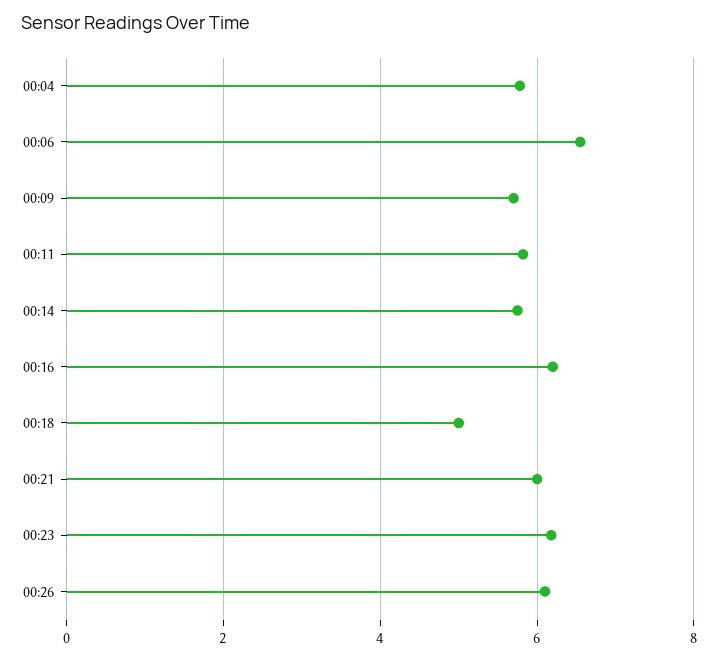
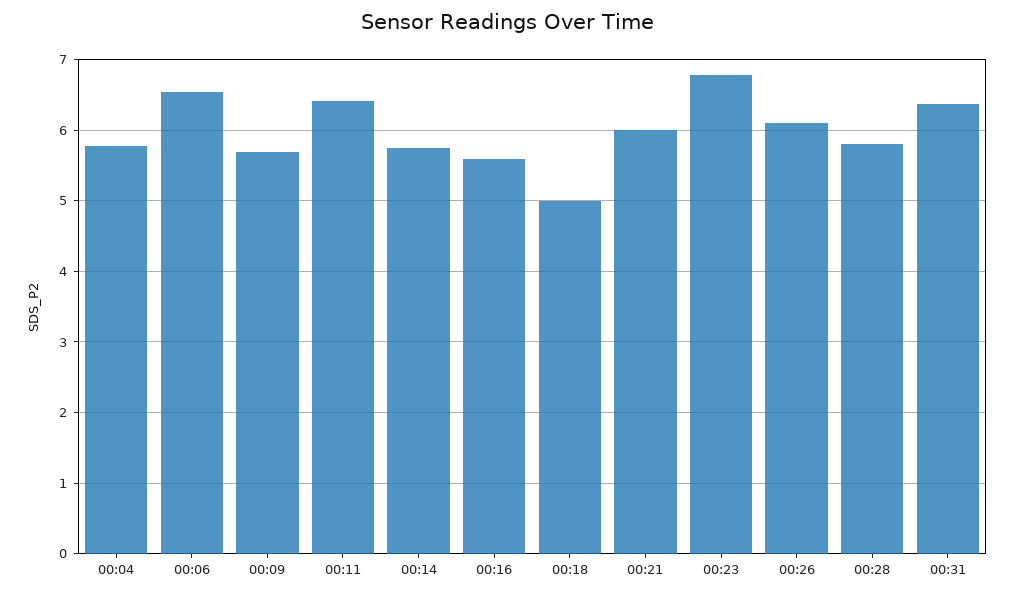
00:11: 5.8 -> 6.4
00:16: 6.2 -> 5.6
00:23: 6.2 -> 6.8
00:28: none -> 5.8
00:31: none -> 6.4

